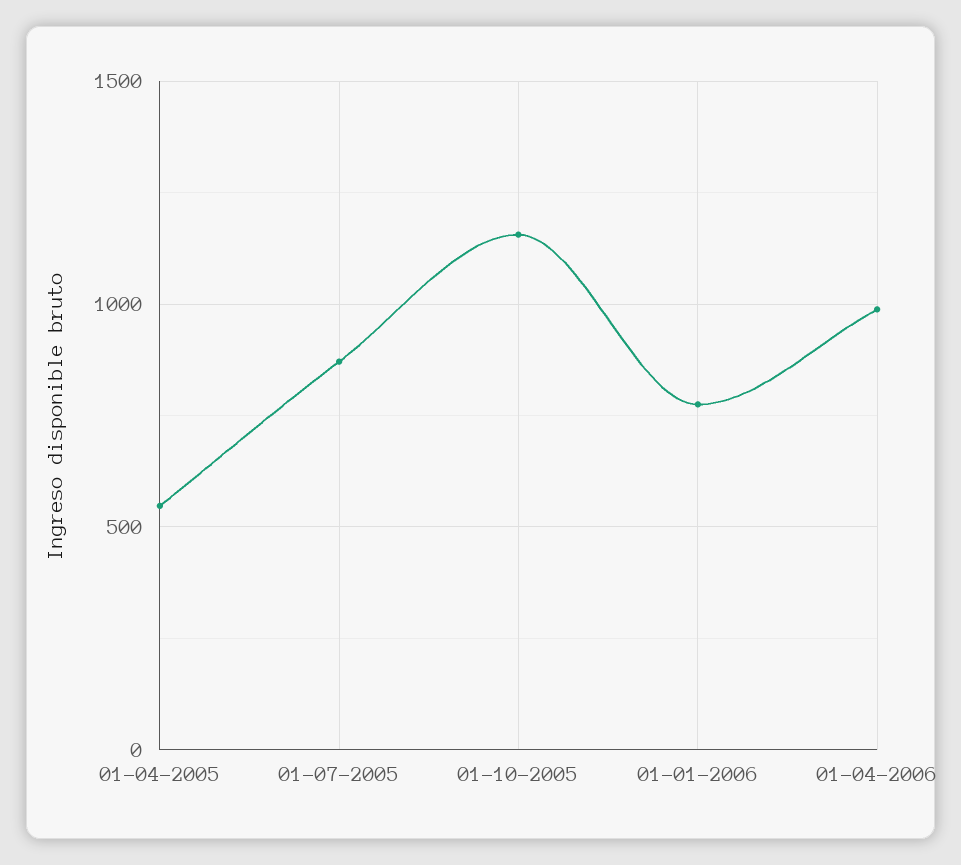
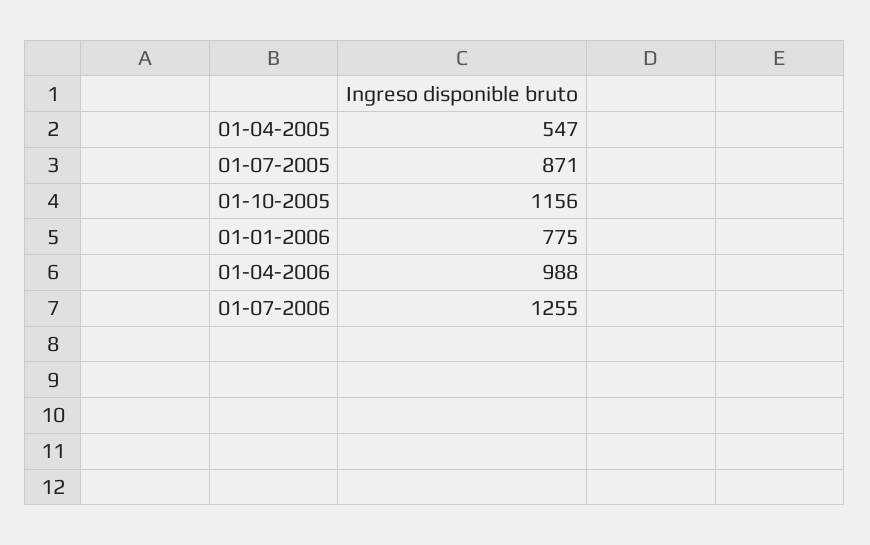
01-07-2006: none -> 1255

